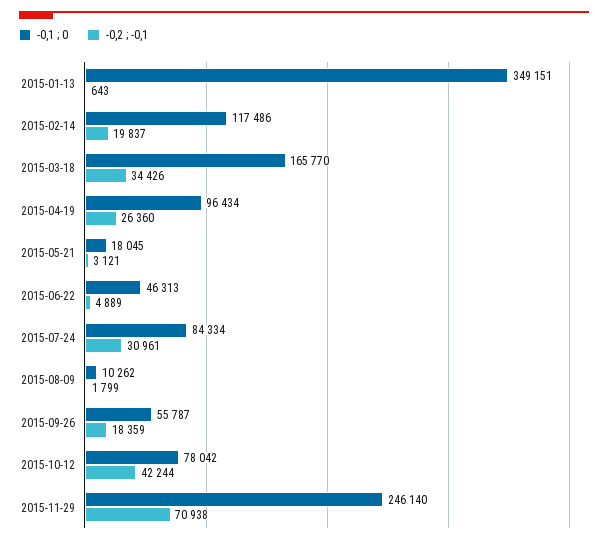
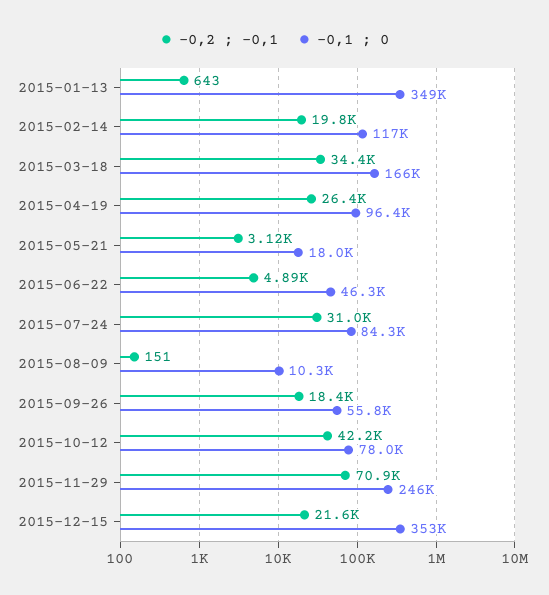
-0,2 ; -0,1, 2015-08-09: 1799 -> 151
-0,2 ; -0,1, 2015-12-15: none -> 21600
-0,1 ; 0, 2015-12-15: none -> 353000

